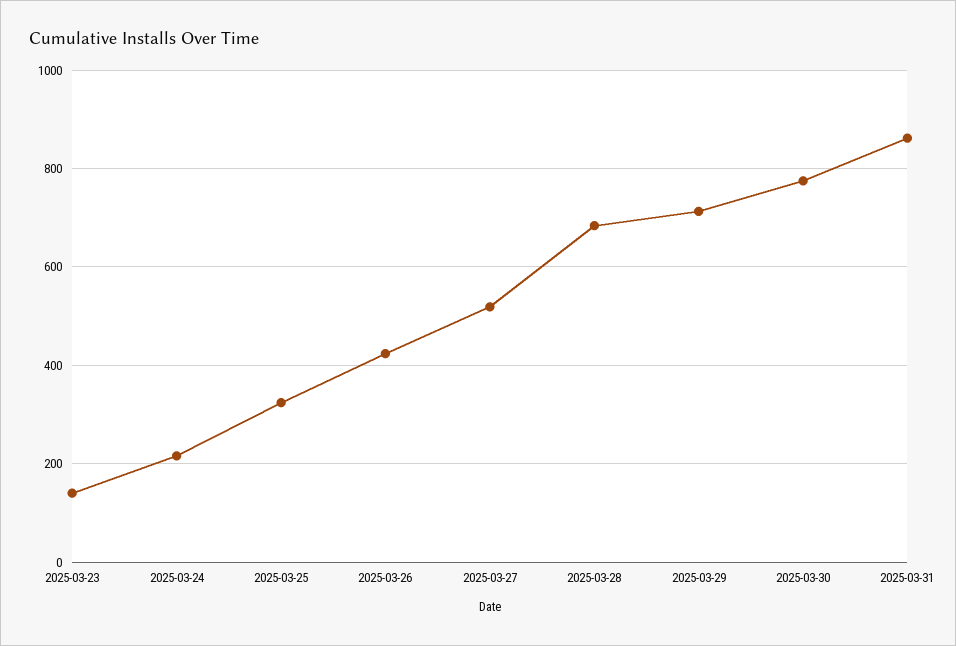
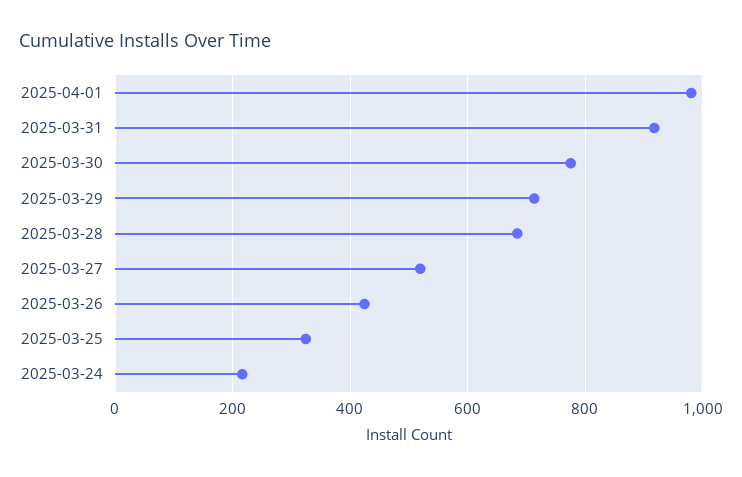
2025-03-23: 140 -> none
2025-03-31: 860 -> 920
2025-04-01: none -> 980

